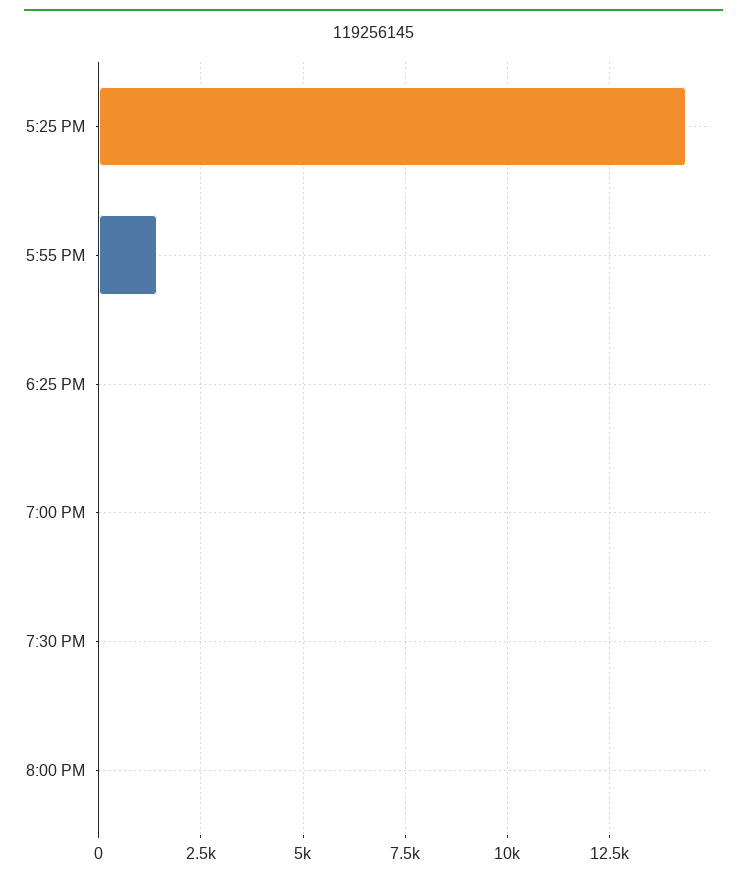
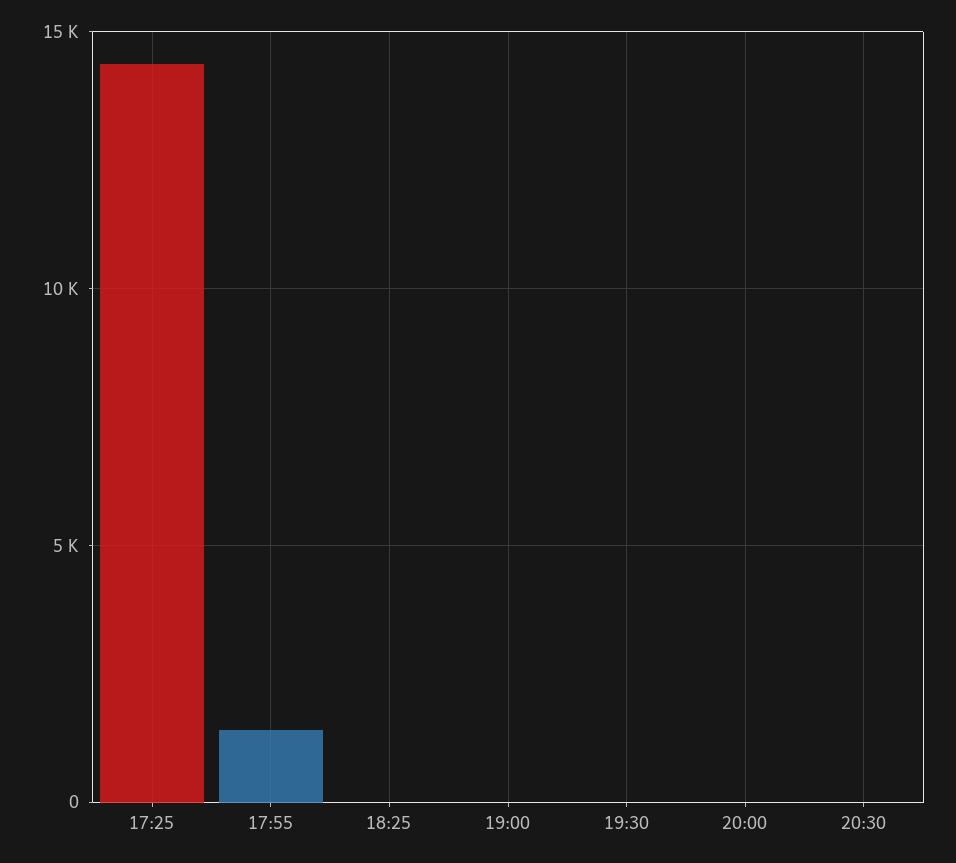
20:30: none -> 0

